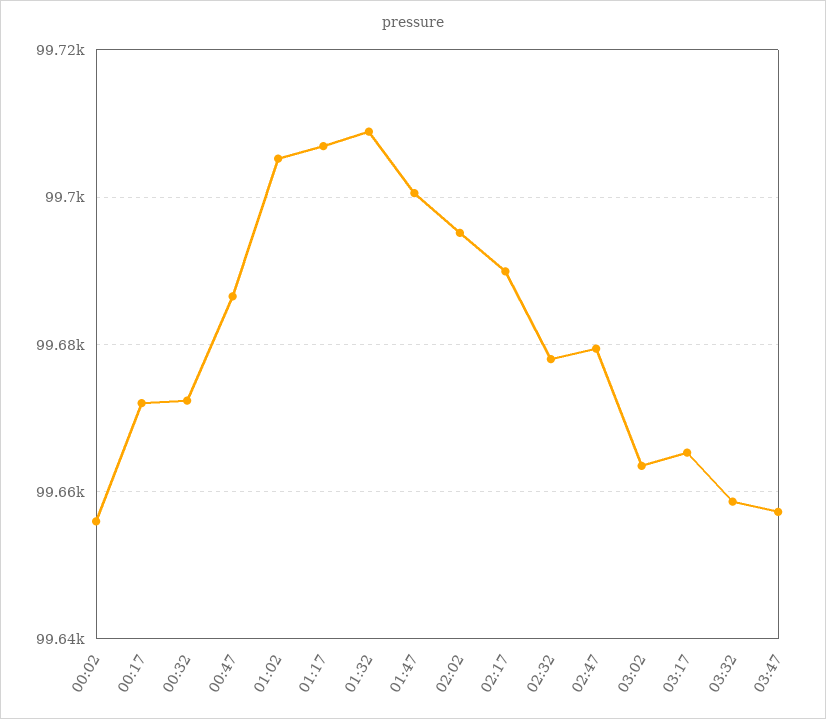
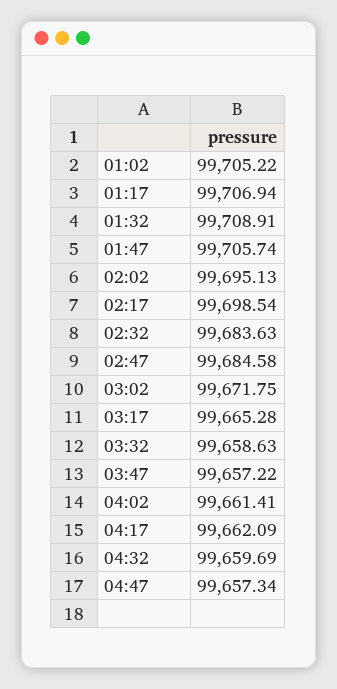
00:02: 99656 -> none
00:17: 99672 -> none
00:32: 99672 -> none
00:47: 99686 -> none
01:47: 99700 -> 99705.74
02:17: 99690 -> 99698.54
02:32: 99678 -> 99683.63
02:47: 99680 -> 99684.58
03:02: 99664 -> 99671.75
04:02: none -> 99661.41
04:17: none -> 99662.09
04:32: none -> 99659.69
04:47: none -> 99657.34

